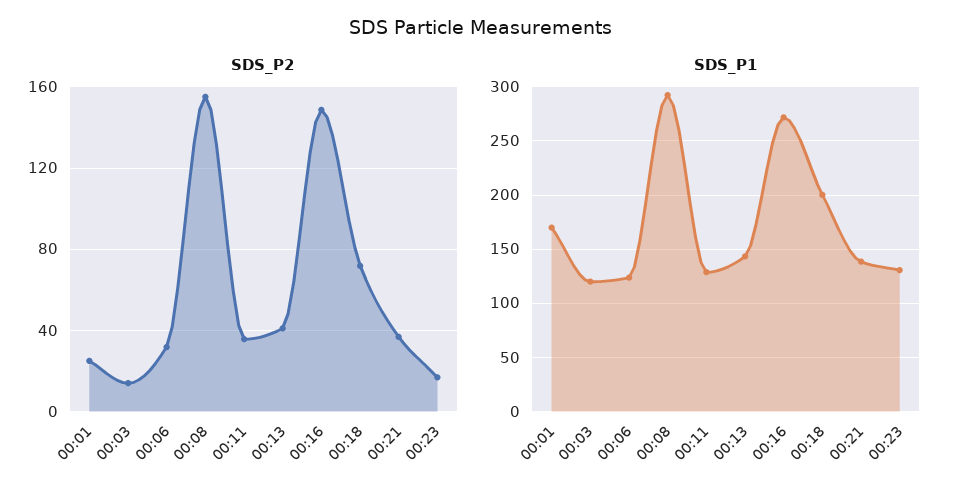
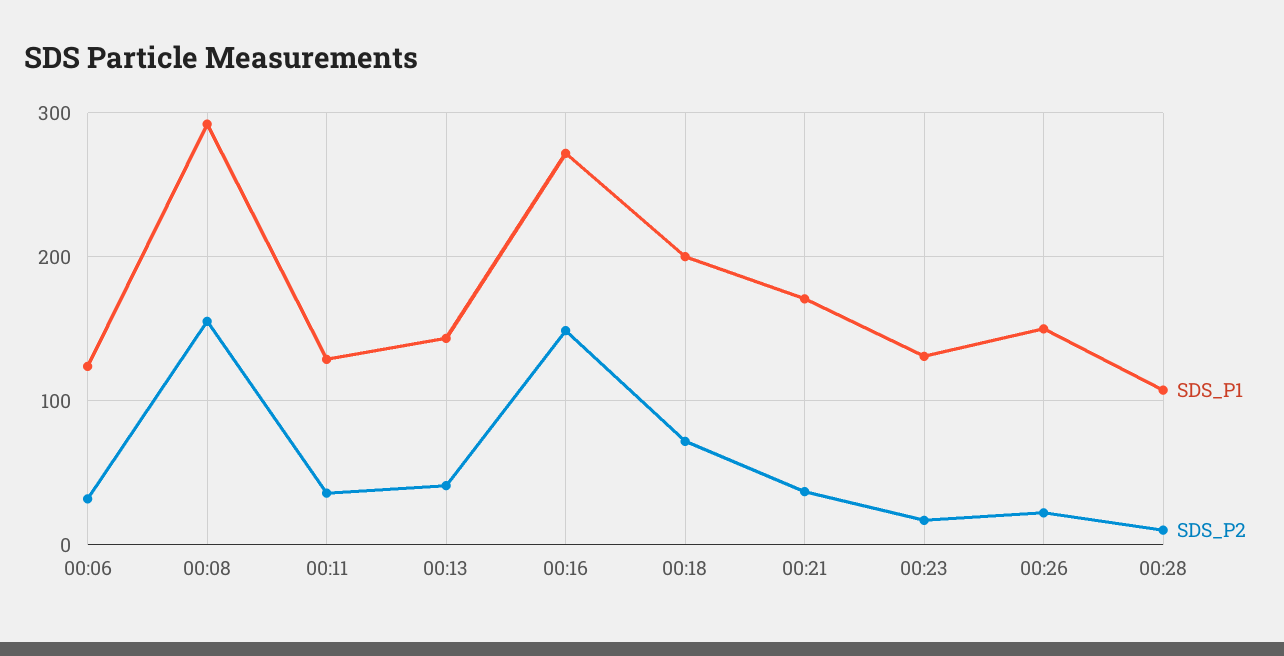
SDS_P2, 00:01: 25 -> none
SDS_P2, 00:03: 15 -> none
SDS_P1, 00:01: 170 -> none
SDS_P1, 00:03: 120 -> none
SDS_P1, 00:21: 140 -> 170
SDS_P1, 00:26: none -> 150
SDS_P2, 00:26: none -> 20
SDS_P1, 00:28: none -> 110
SDS_P2, 00:28: none -> 10

